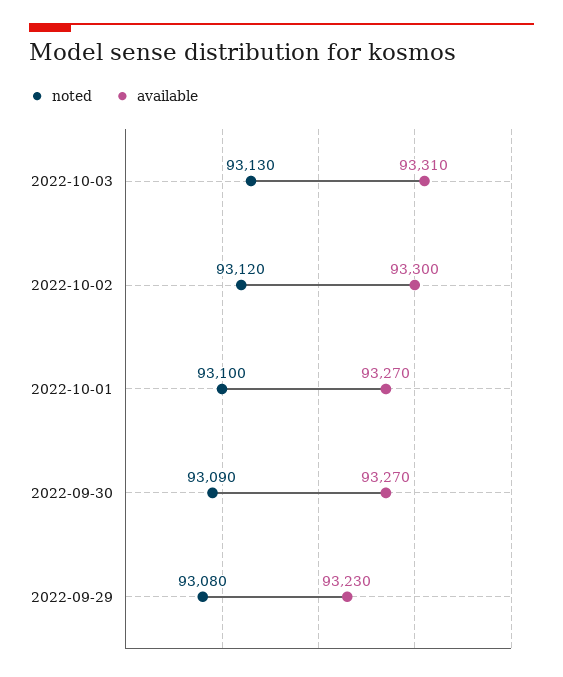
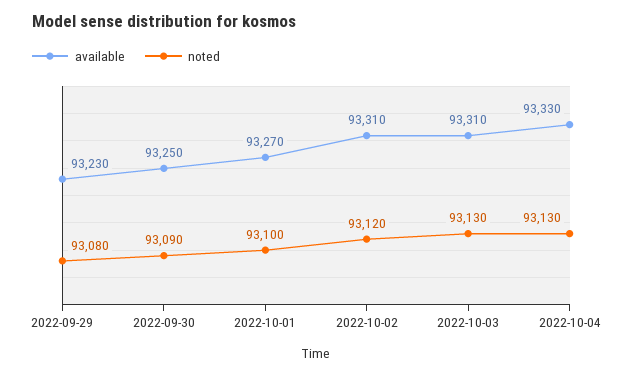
available, 2022-10-02: 93300 -> 93310
available, 2022-09-30: 93270 -> 93250
available, 2022-10-04: none -> 93330
noted, 2022-10-04: none -> 93130

